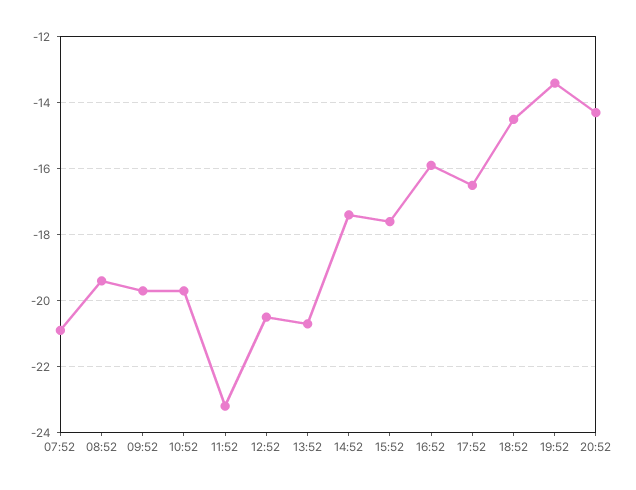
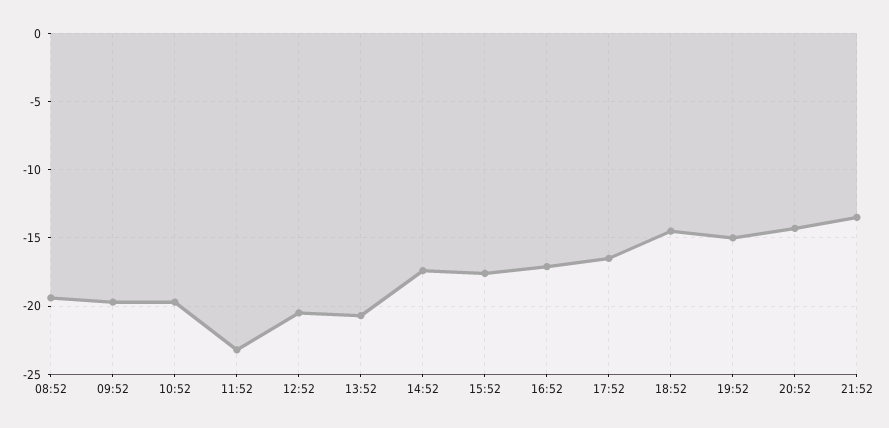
07:52: -21 -> none
16:52: -16 -> -17
19:52: -13.5 -> -15
21:52: none -> -13.5

